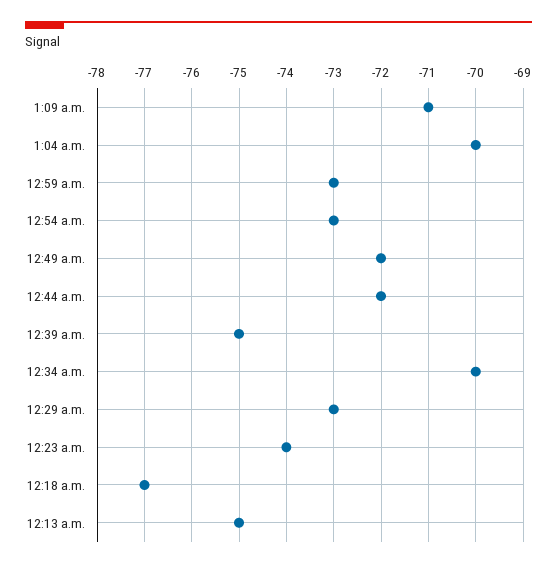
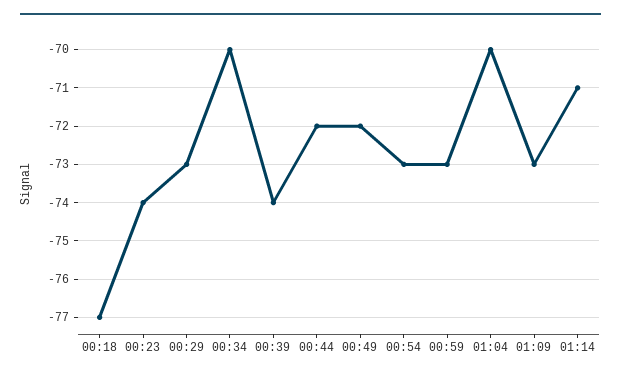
1:09 a.m.: -71 -> -73
12:39 a.m.: -75 -> -74
12:13 a.m.: -75 -> none
01:14: none -> -71

